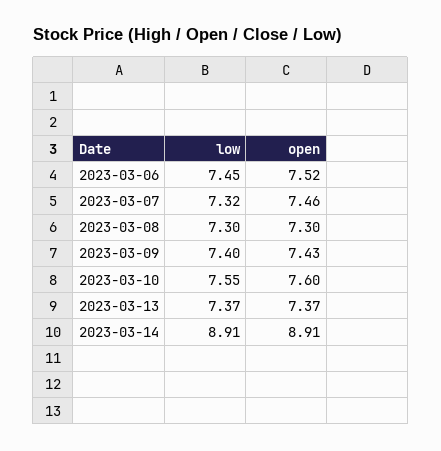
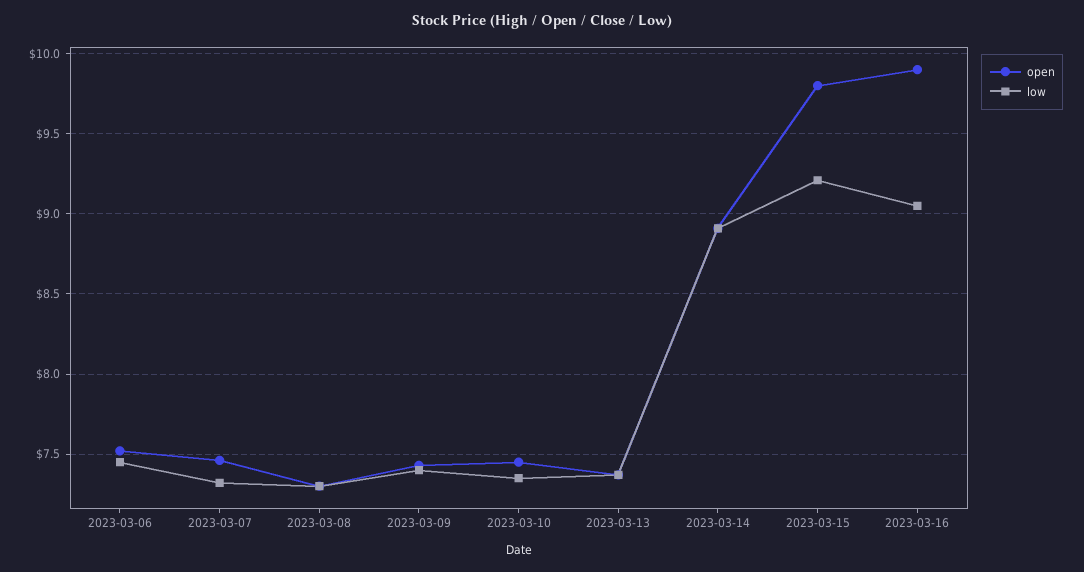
low, 2023-03-10: 7.55 -> 7.35
open, 2023-03-10: 7.6 -> 7.45
open, 2023-03-15: none -> 9.8
low, 2023-03-15: none -> 9.2
open, 2023-03-16: none -> 9.9
low, 2023-03-16: none -> 9.05

